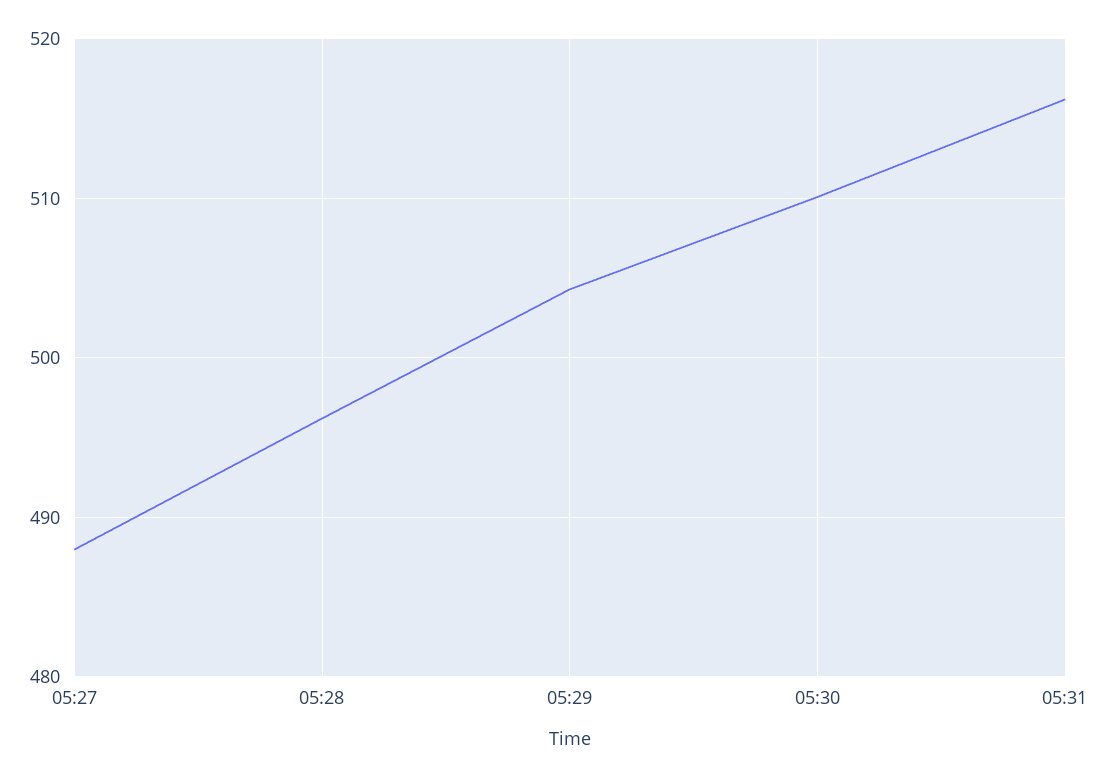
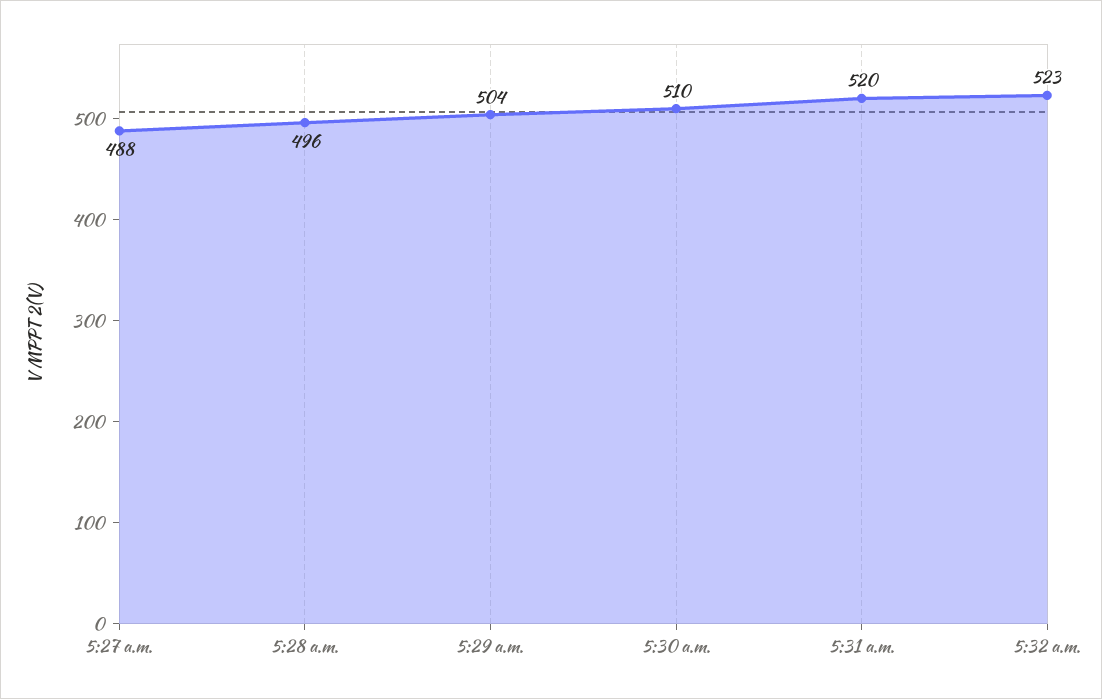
05:31: 516 -> 520
5:32 a.m.: none -> 523

